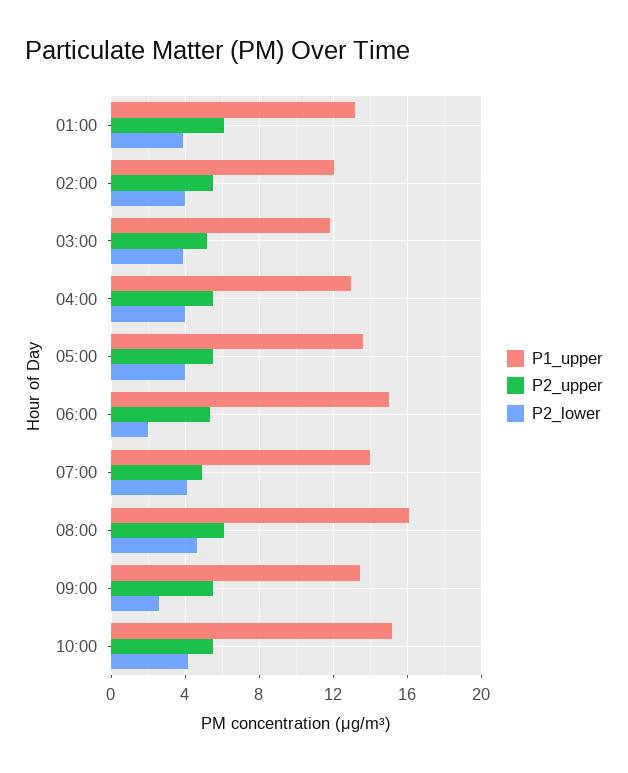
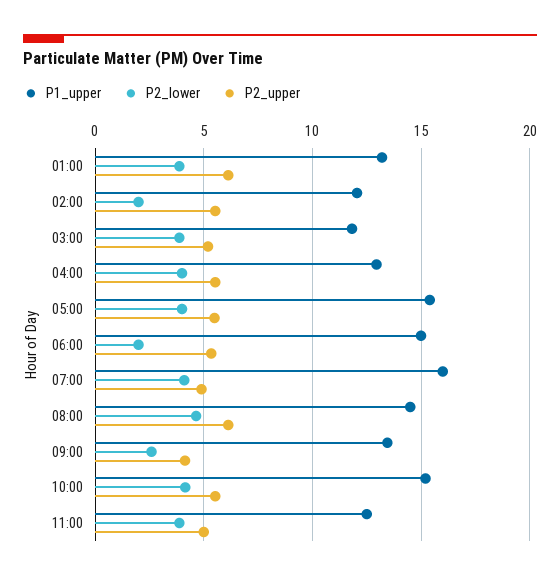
P2_lower, 02:00: 4 -> 2
P1_upper, 05:00: 13.5 -> 15.5
P1_upper, 07:00: 14 -> 16
P1_upper, 08:00: 16 -> 14.5
P2_upper, 09:00: 5.5 -> 4
P1_upper, 11:00: none -> 12.5
P2_lower, 11:00: none -> 4
P2_upper, 11:00: none -> 5

